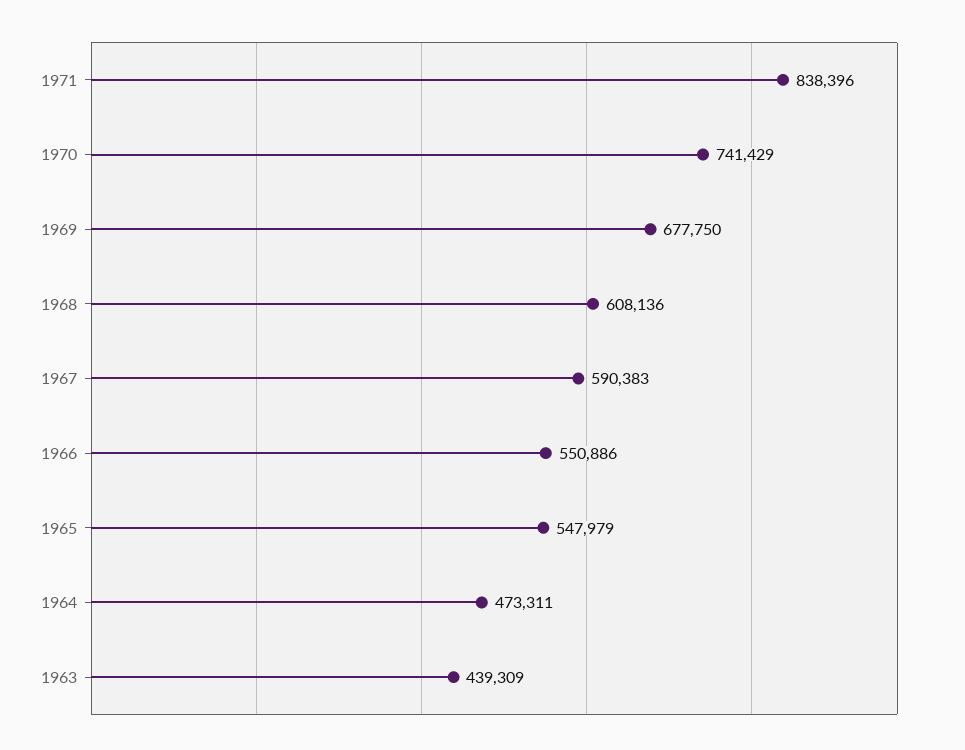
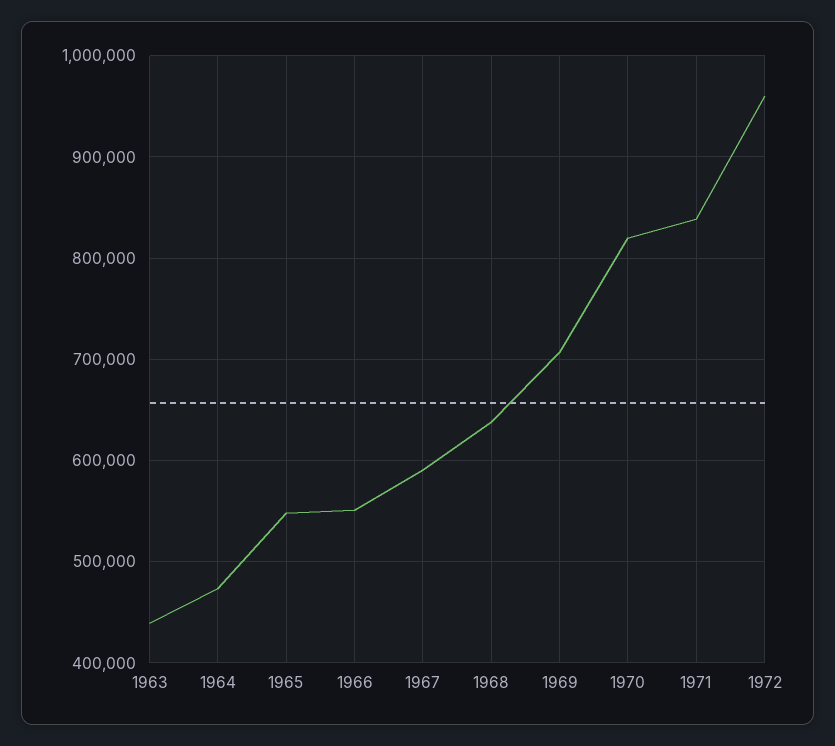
1970: 741429 -> 820000
1969: 677750 -> 710000
1968: 608136 -> 640000
1972: none -> 960000

